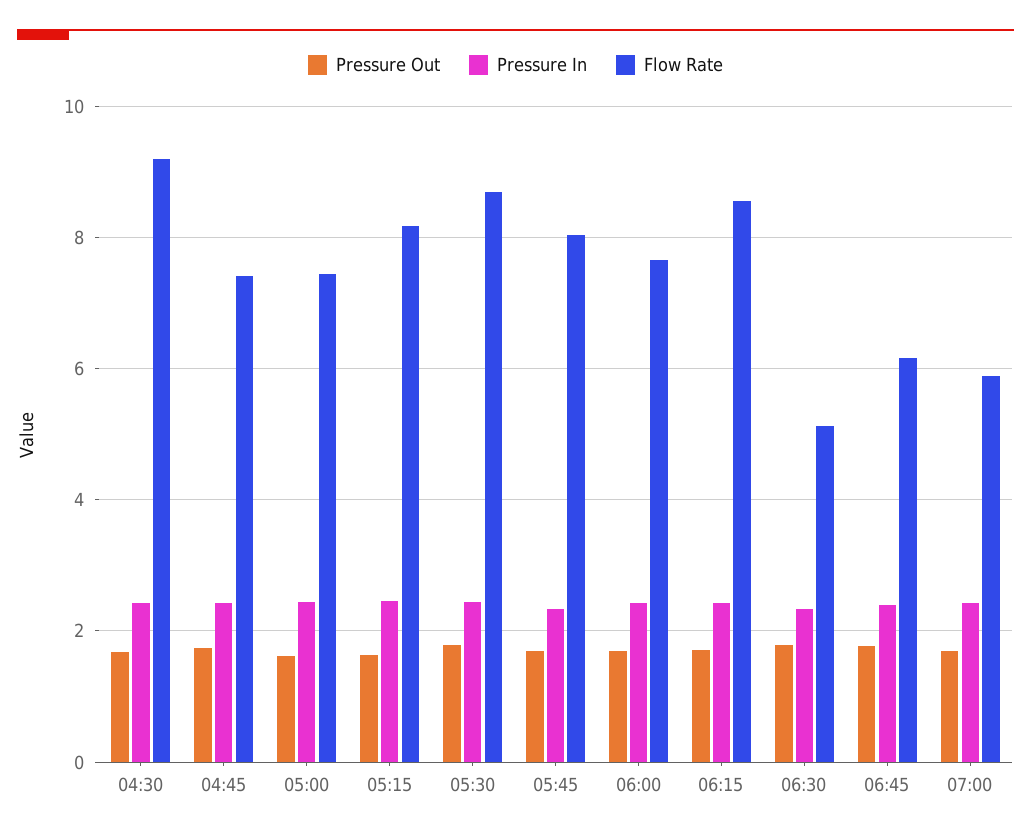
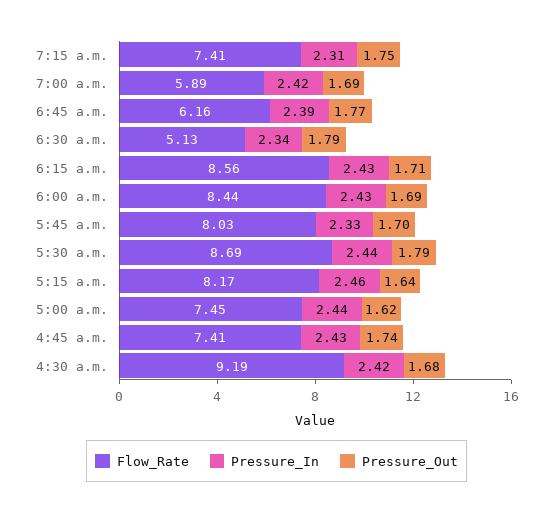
Flow Rate, 06:00: 7.6 -> 8.44
Flow Rate, 7:15 a.m.: none -> 7.41
Pressure In, 7:15 a.m.: none -> 2.31
Pressure Out, 7:15 a.m.: none -> 1.75

